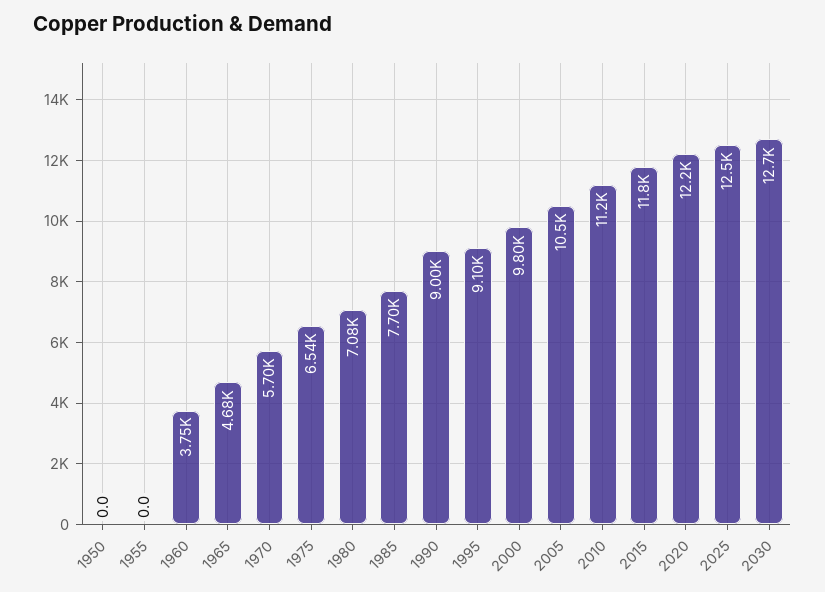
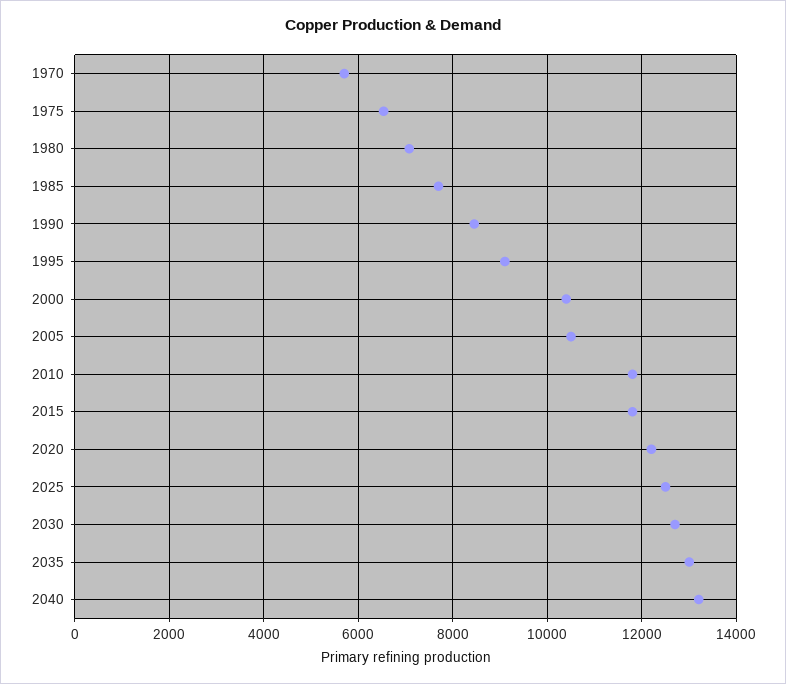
1950: 0 -> none
1955: 0 -> none
1960: 3750 -> none
1965: 4680 -> none
1990: 9000 -> 8400
2000: 9800 -> 10400
2010: 11200 -> 11800
2035: none -> 13000
2040: none -> 13200

